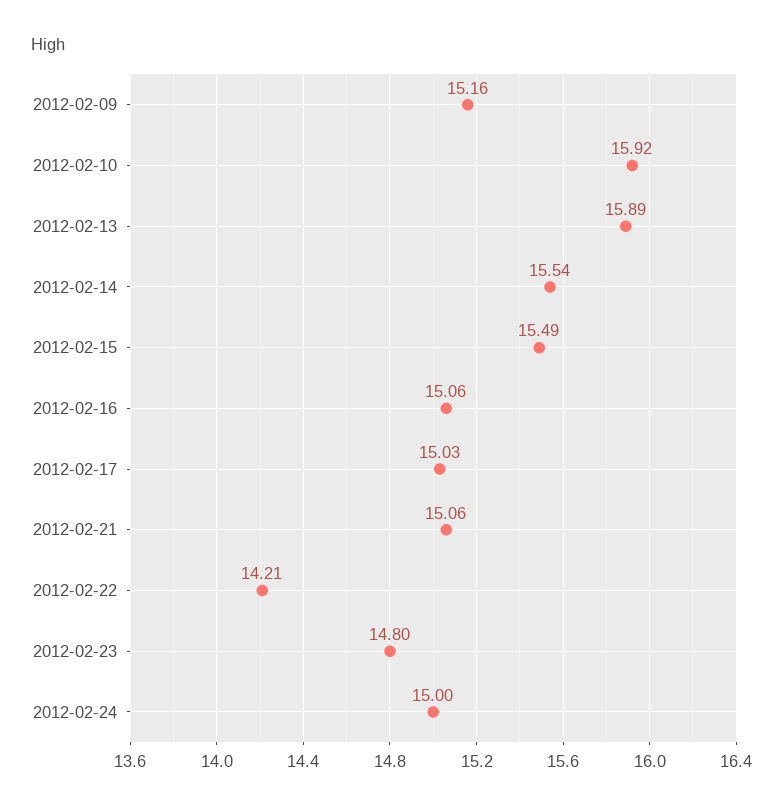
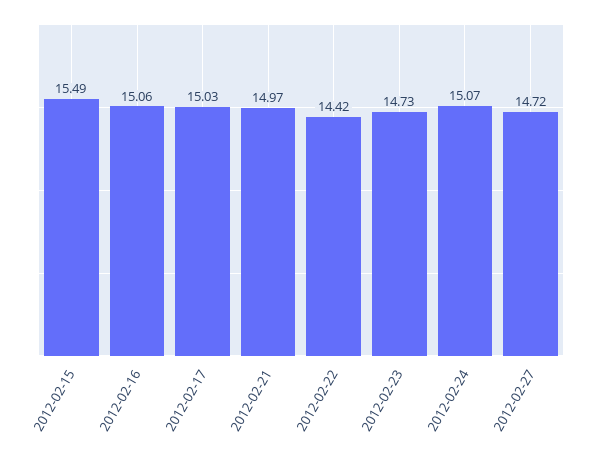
2012-02-09: 15.16 -> none
2012-02-10: 15.92 -> none
2012-02-13: 15.89 -> none
2012-02-14: 15.54 -> none
2012-02-21: 15.06 -> 14.97
2012-02-22: 14.21 -> 14.42
2012-02-23: 14.8 -> 14.73
2012-02-24: 15 -> 15.07
2012-02-27: none -> 14.72

